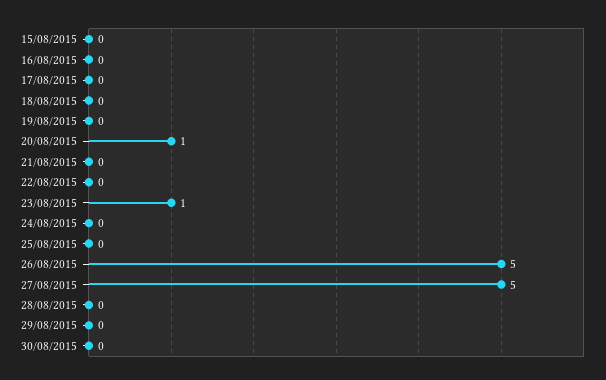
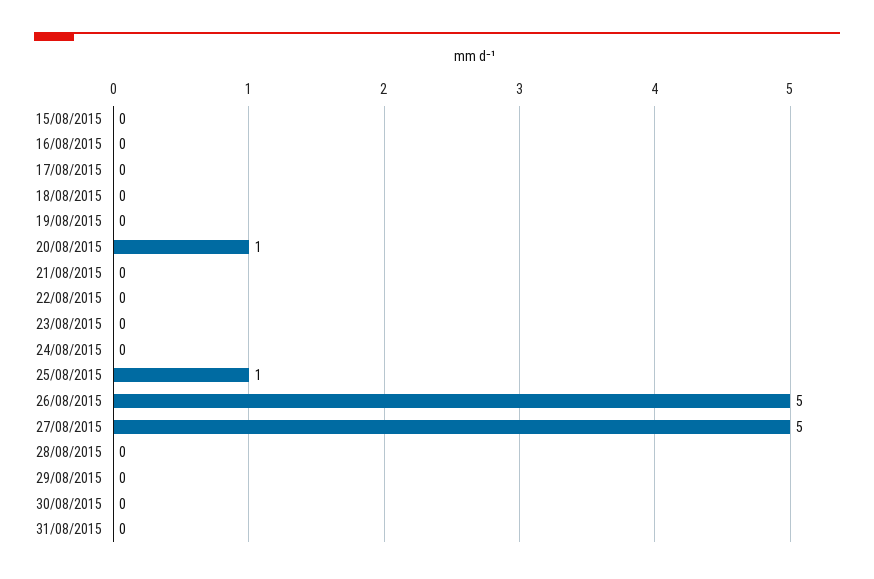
23/08/2015: 1 -> 0
25/08/2015: 0 -> 1
31/08/2015: none -> 0

